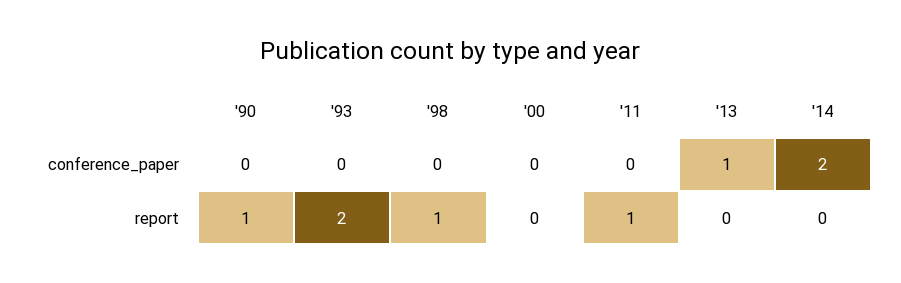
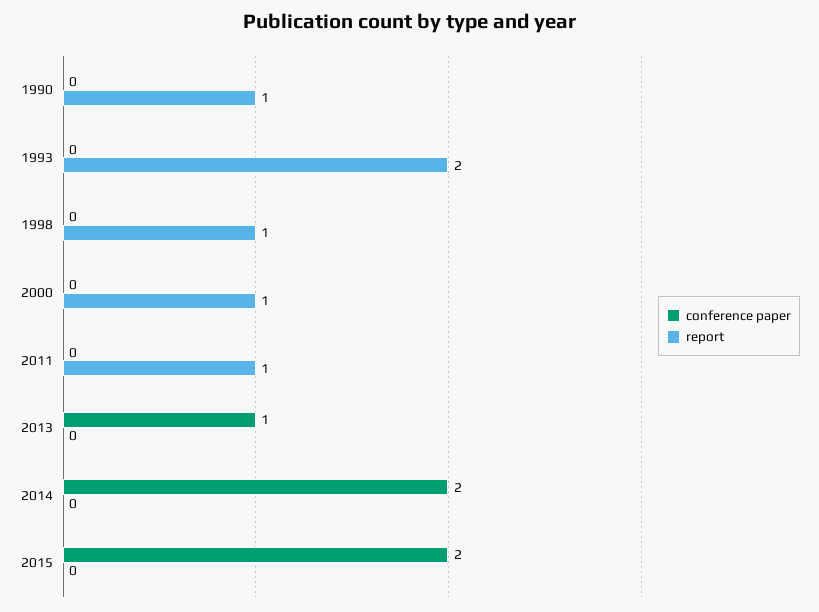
report, '00: 0 -> 1
conference_paper, 2015: none -> 2
report, 2015: none -> 0

